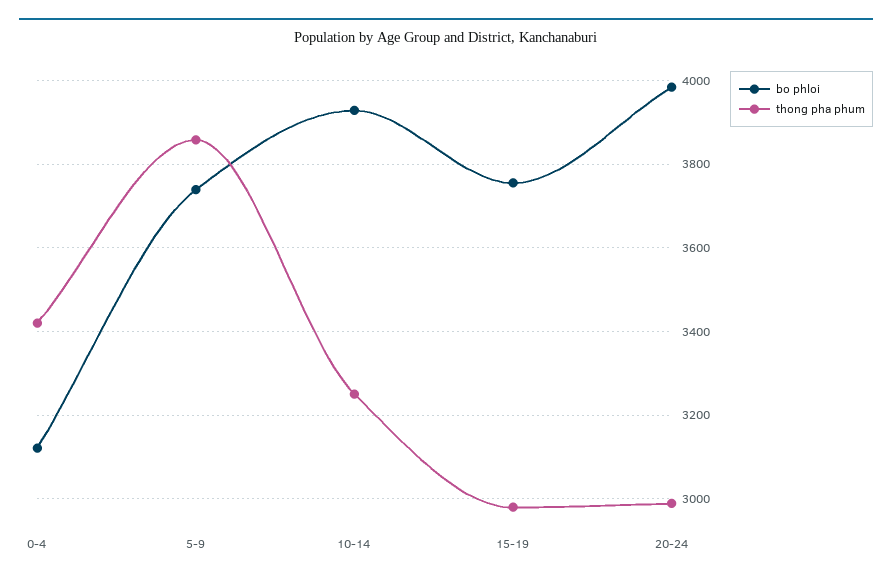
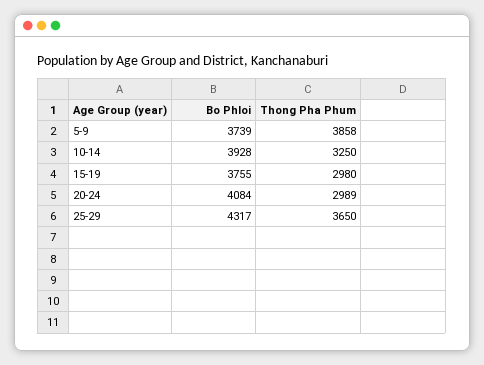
bo phloi, 0-4: 3120 -> none
thong pha phum, 0-4: 3420 -> none
bo phloi, 20-24: 3980 -> 4084
bo phloi, 25-29: none -> 4317
thong pha phum, 25-29: none -> 3650

